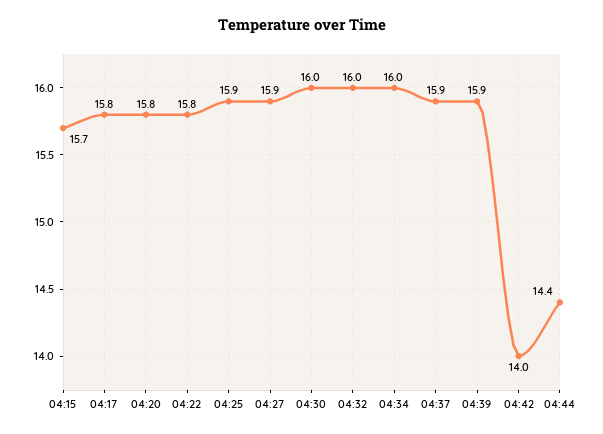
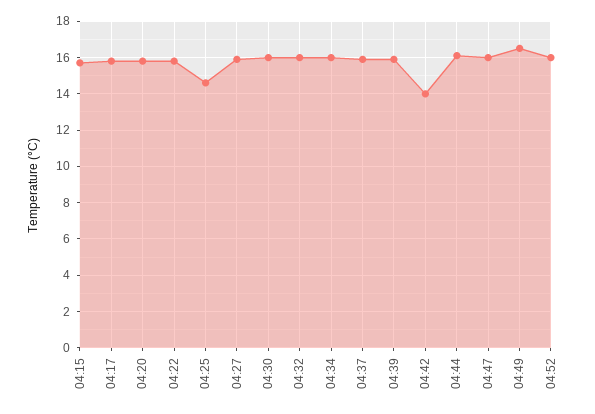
04:25: 15.9 -> 14.5
04:44: 14.4 -> 16
04:47: none -> 16
04:49: none -> 16.5
04:52: none -> 16

